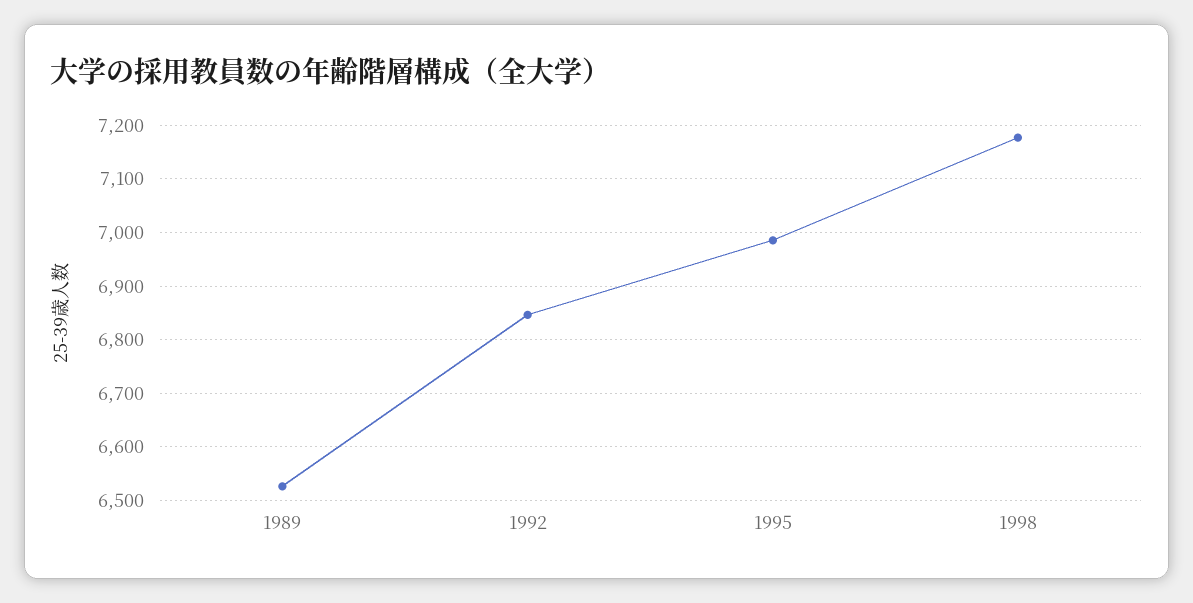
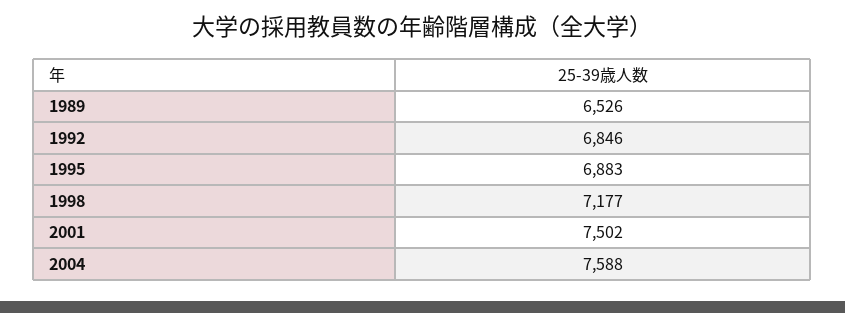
1995: 6980 -> 6883
2001: none -> 7502
2004: none -> 7588

